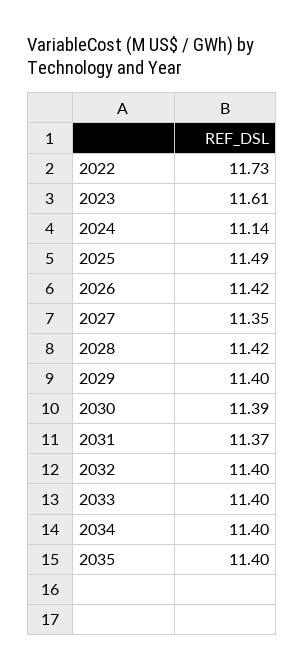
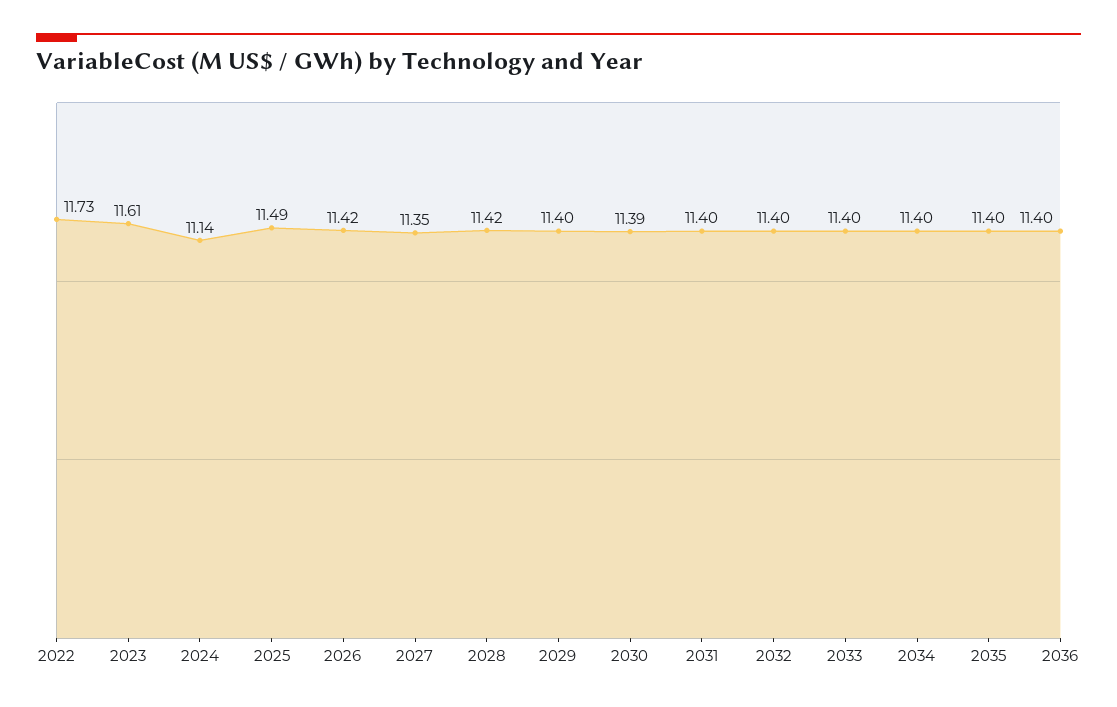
2031: 11.37 -> 11.4
2036: none -> 11.4

